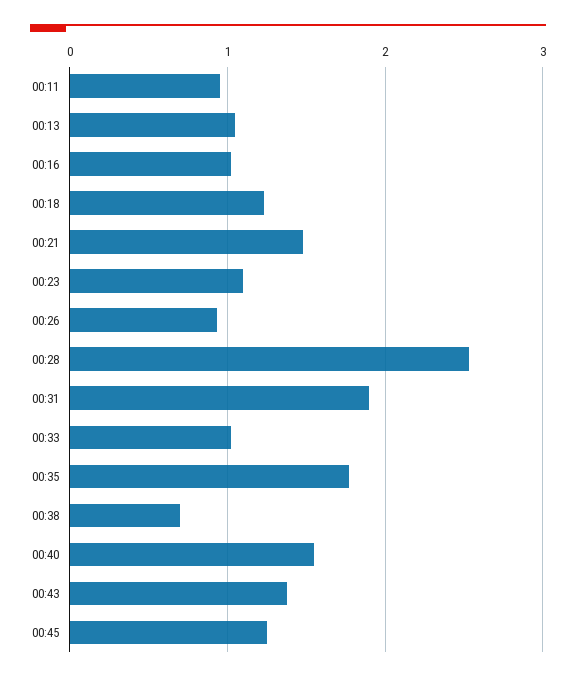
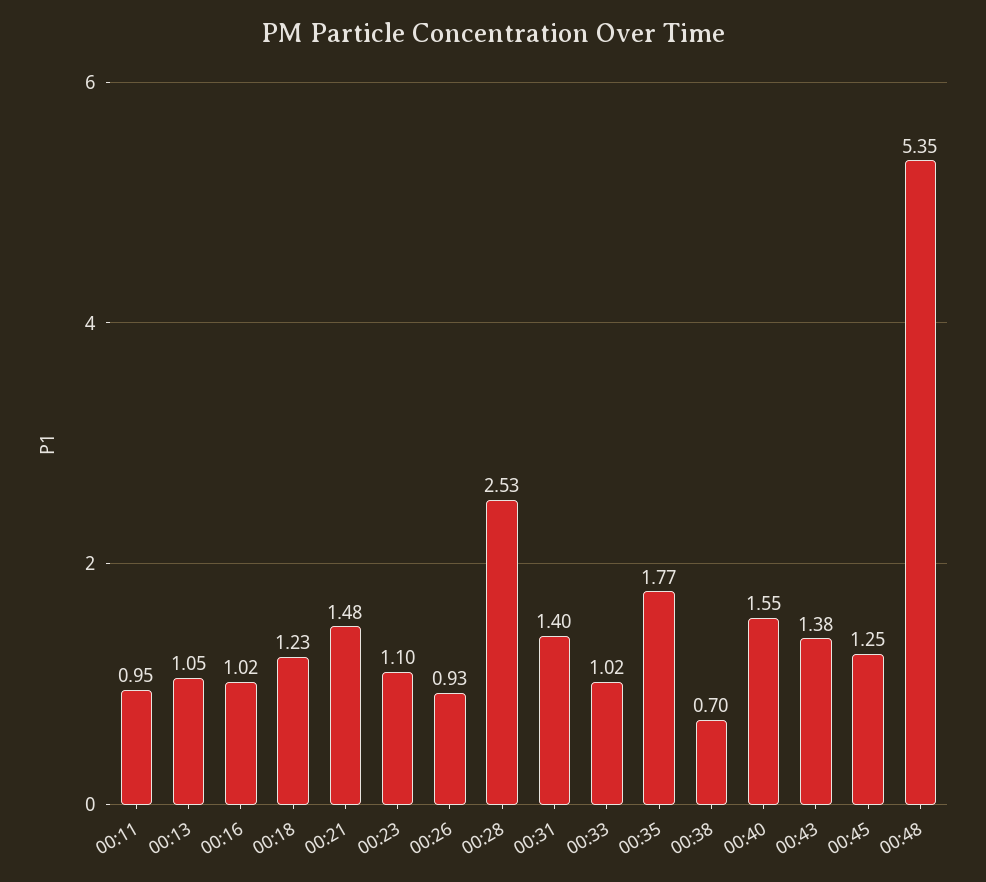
00:31: 1.9 -> 1.4
00:48: none -> 5.35

